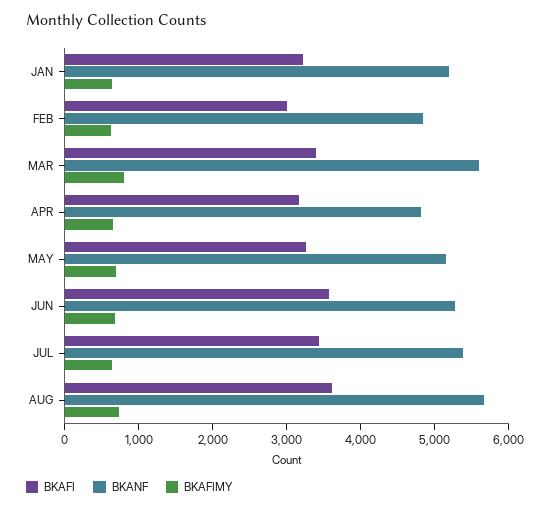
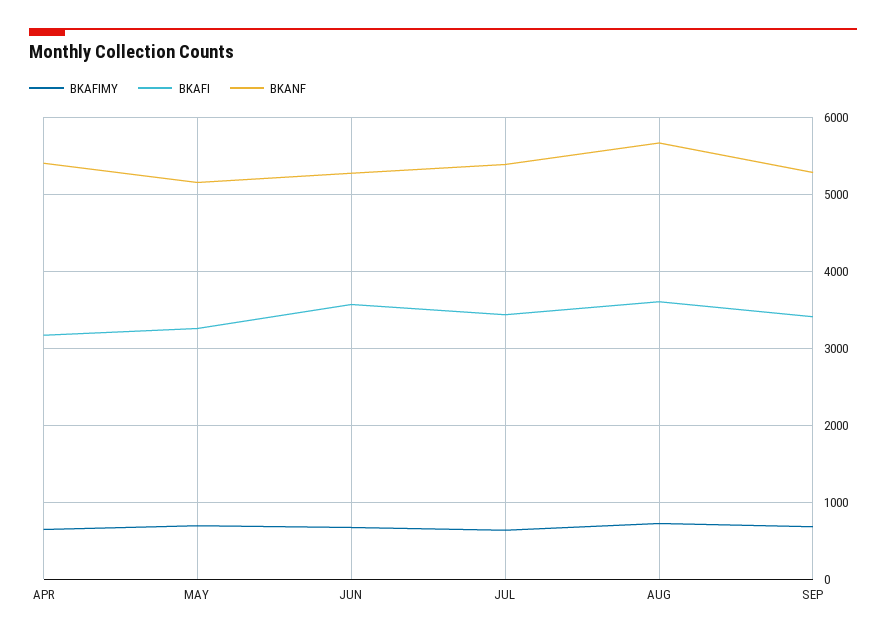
BKAFI, JAN: 3200 -> none
BKANF, JAN: 5200 -> none
BKAFIMY, JAN: 600 -> none
BKAFI, FEB: 3000 -> none
BKANF, FEB: 4800 -> none
BKAFIMY, FEB: 600 -> none
BKAFI, MAR: 3400 -> none
BKANF, MAR: 5600 -> none
BKAFIMY, MAR: 800 -> none
BKANF, APR: 4800 -> 5400
BKAFIMY, SEP: none -> 700
BKAFI, SEP: none -> 3400
BKANF, SEP: none -> 5300

